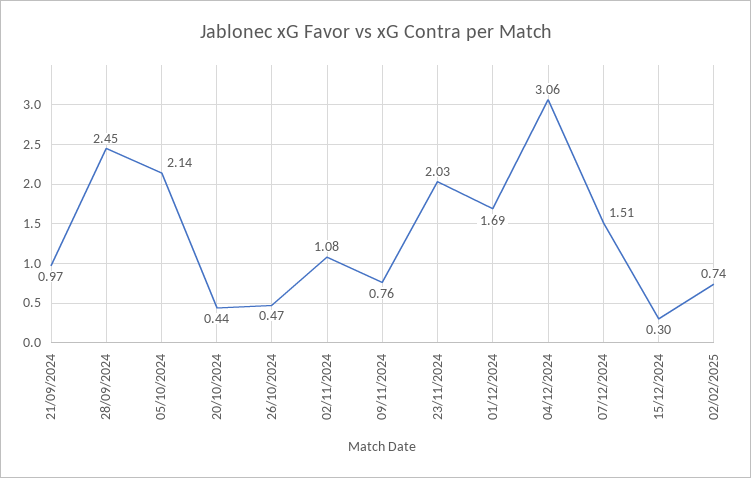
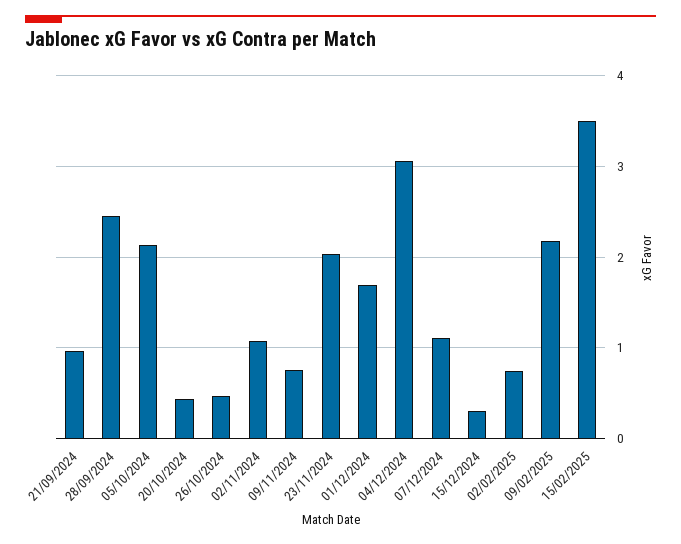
07/12/2024: 1.51 -> 1.1
09/02/2025: none -> 2.2
15/02/2025: none -> 3.5

